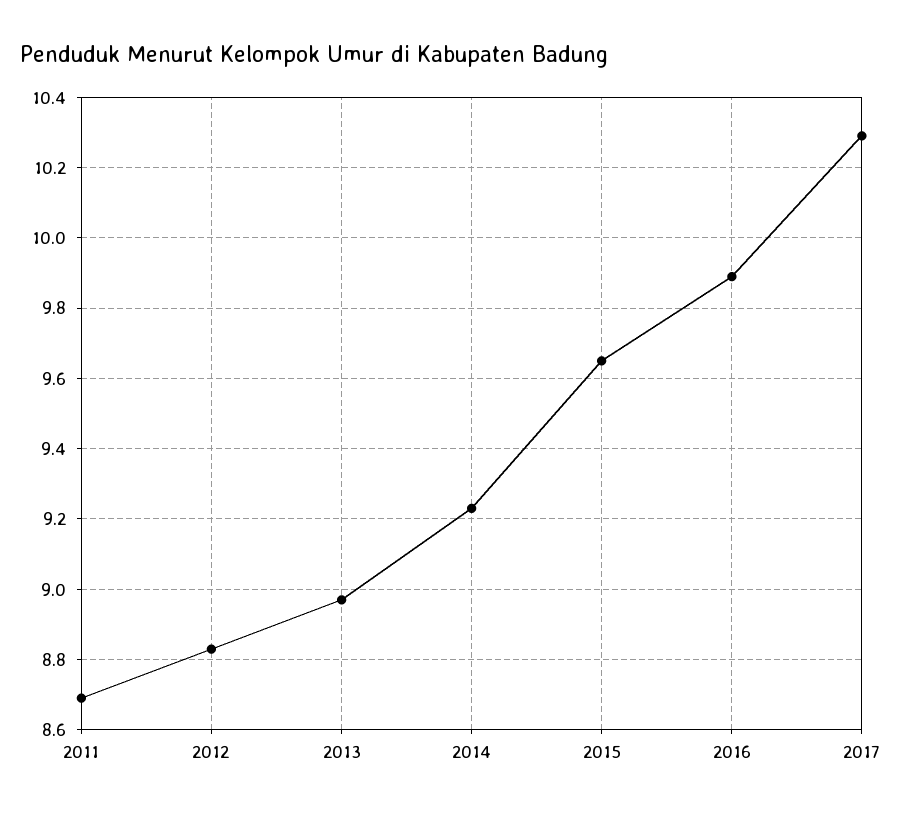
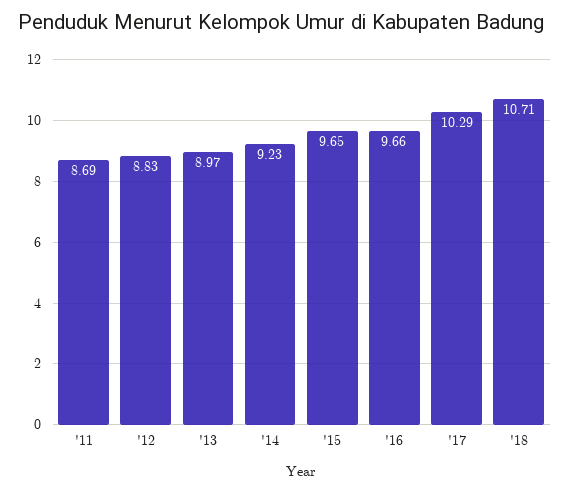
2016: 9.9 -> 9.66
'18: none -> 10.71

